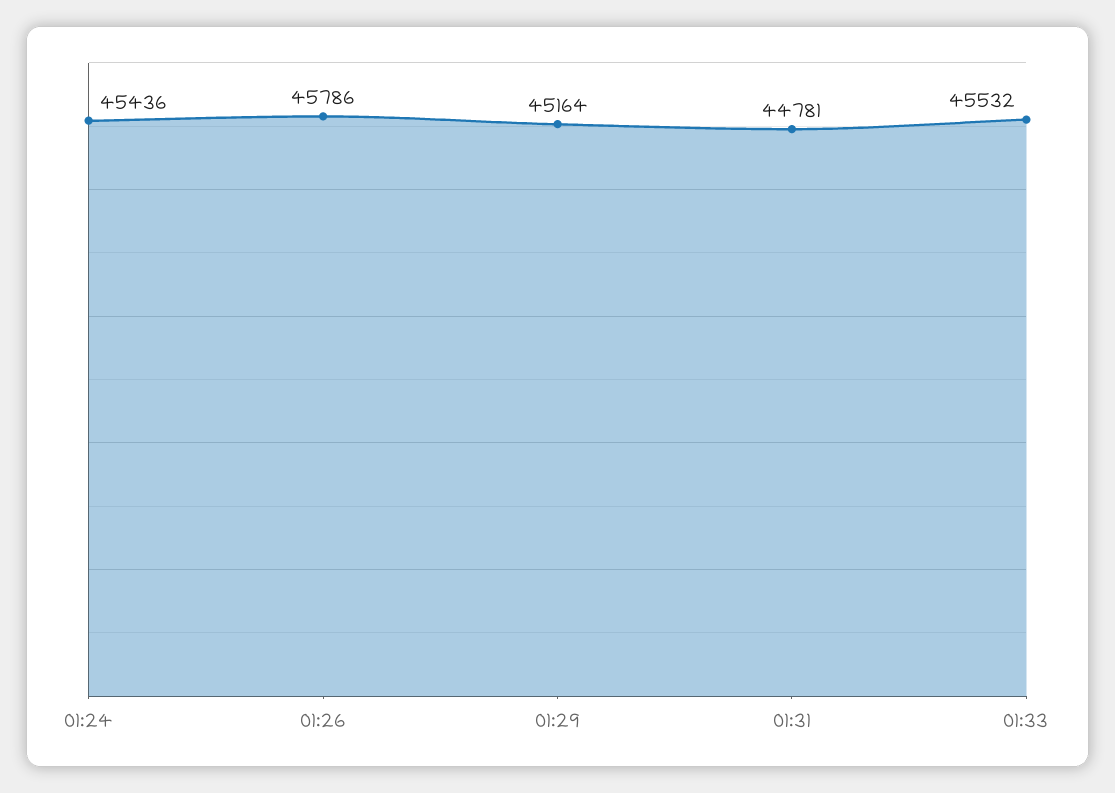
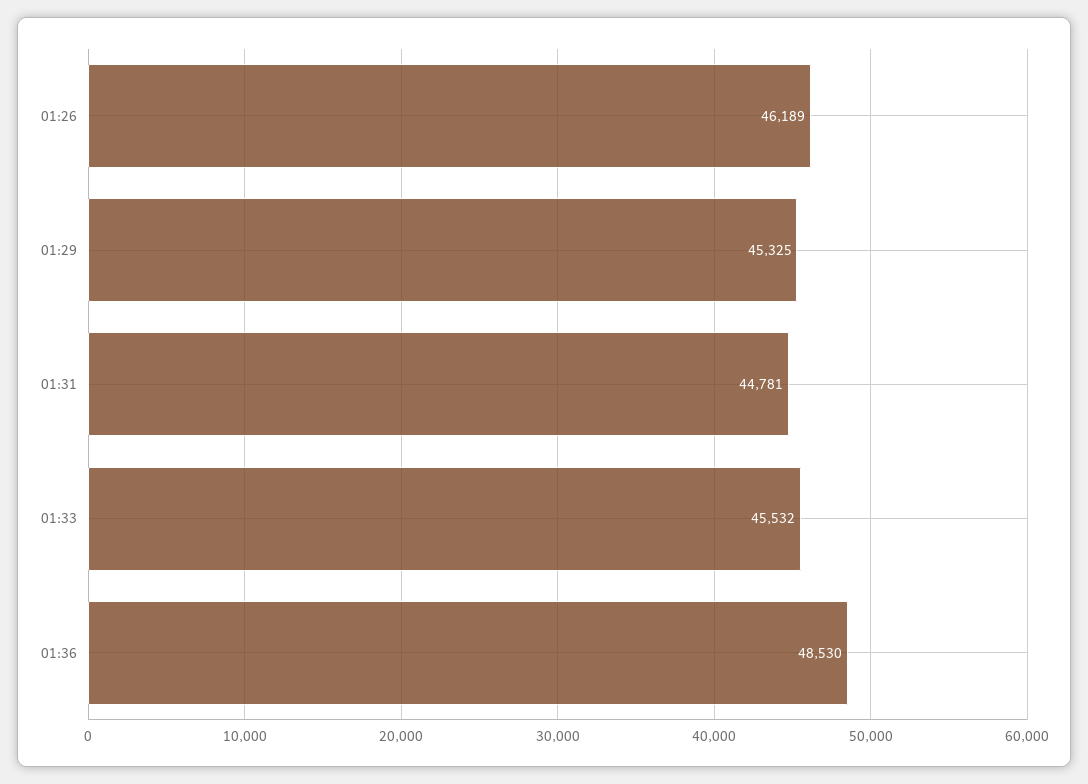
01:24: 45436 -> none
01:26: 45786 -> 46189
01:29: 45164 -> 45325
01:36: none -> 48530

